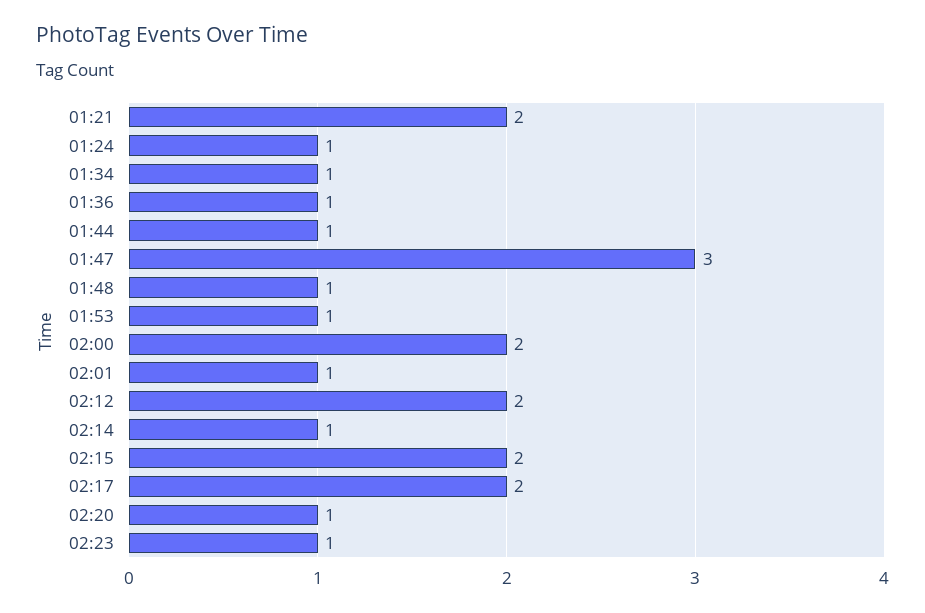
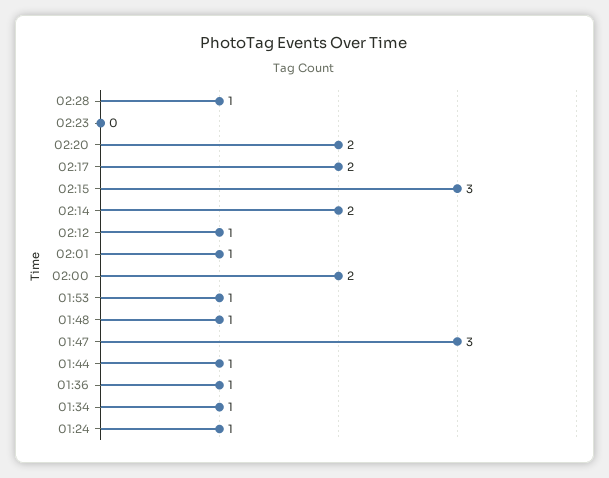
01:21: 2 -> none
02:12: 2 -> 1
02:14: 1 -> 2
02:15: 2 -> 3
02:20: 1 -> 2
02:23: 1 -> 0
02:28: none -> 1

